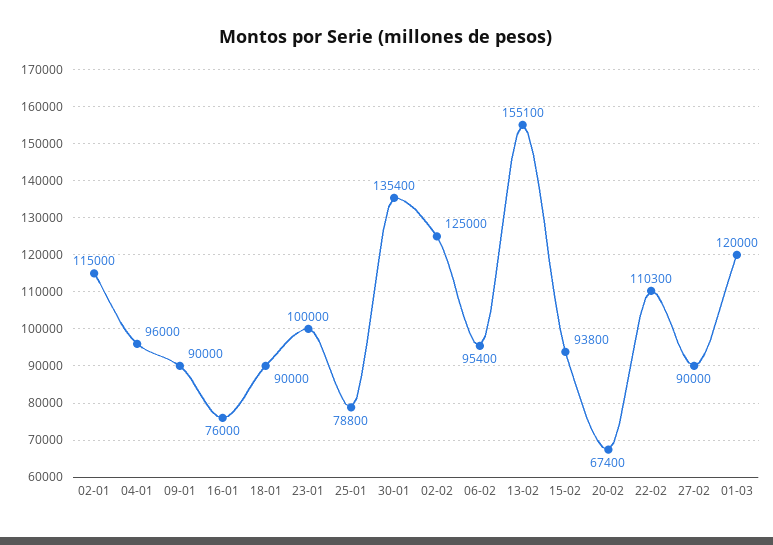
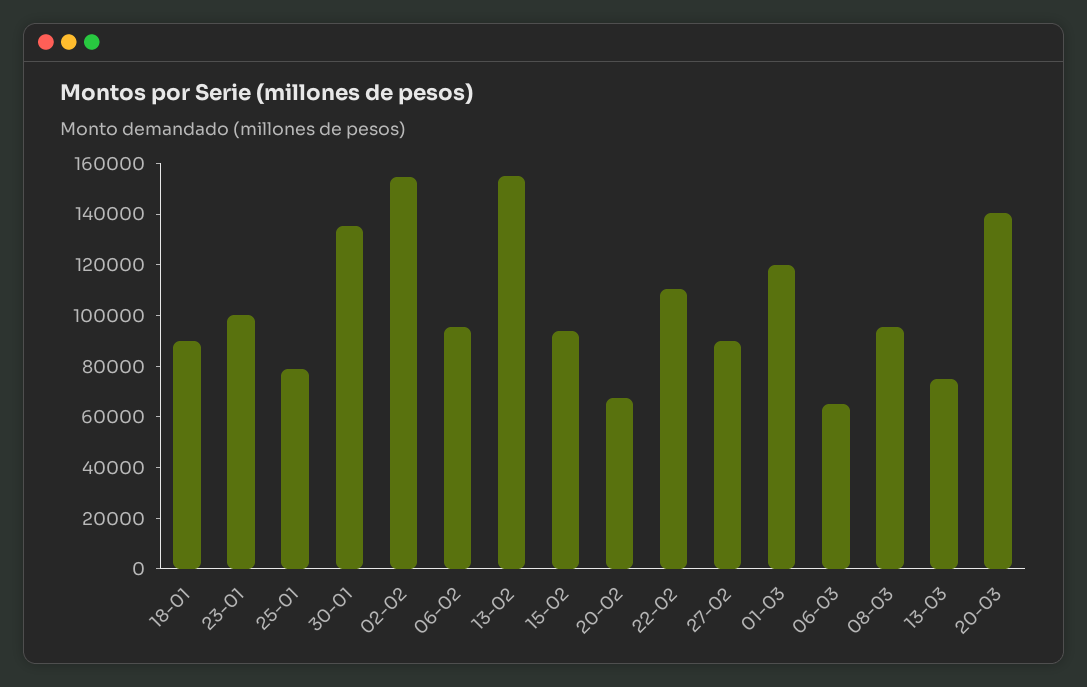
02-01: 115000 -> none
04-01: 96000 -> none
09-01: 90000 -> none
16-01: 76000 -> none
02-02: 125000 -> 155000
06-03: none -> 65000
08-03: none -> 95000
13-03: none -> 75000
20-03: none -> 140000

